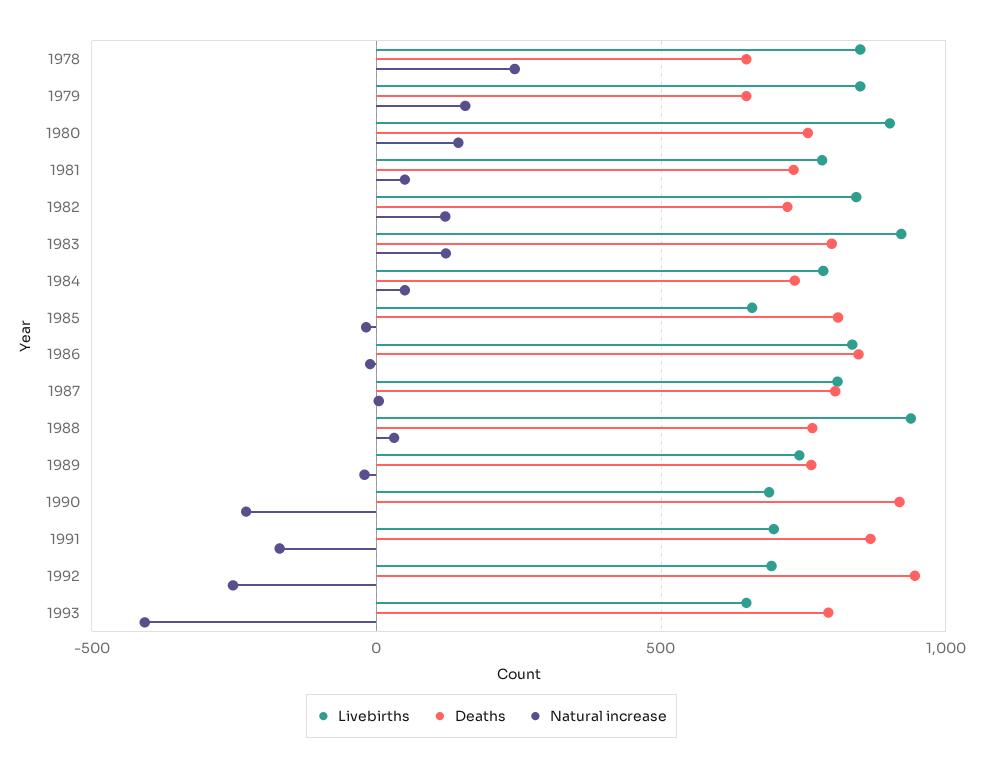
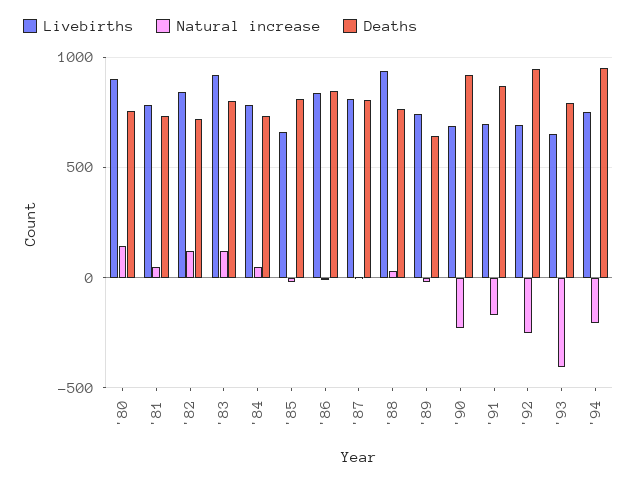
Livebirths, 1978: 850 -> none
Deaths, 1978: 650 -> none
Natural increase, 1978: 250 -> none
Livebirths, 1979: 850 -> none
Deaths, 1979: 650 -> none
Natural increase, 1979: 150 -> none
Deaths, 1989: 750 -> 650
Livebirths, '94: none -> 750
Natural increase, '94: none -> -200
Deaths, '94: none -> 950

